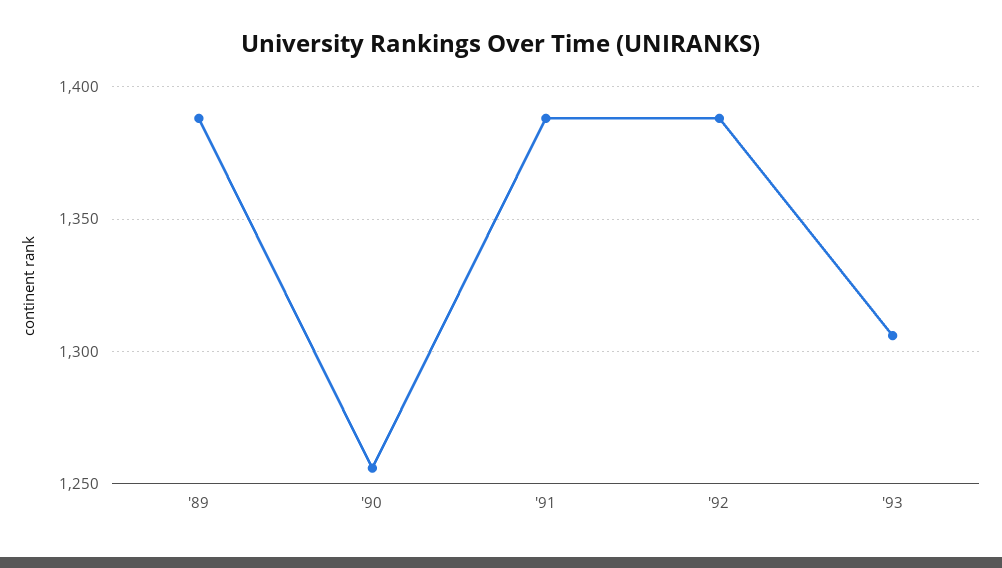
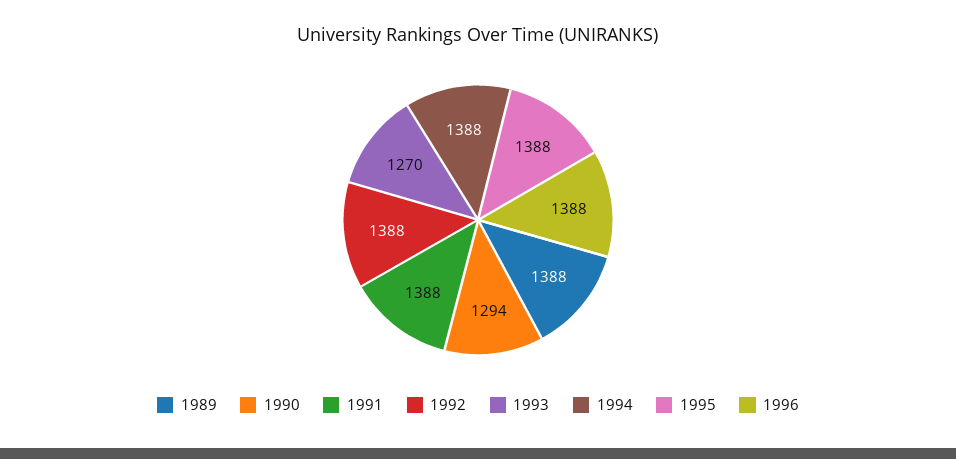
'90: 1255 -> 1294
'93: 1305 -> 1270
1994: none -> 1388
1995: none -> 1388
1996: none -> 1388

